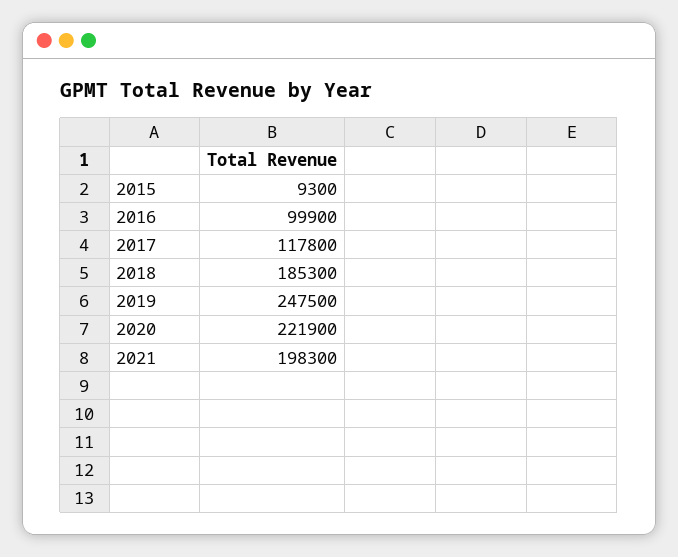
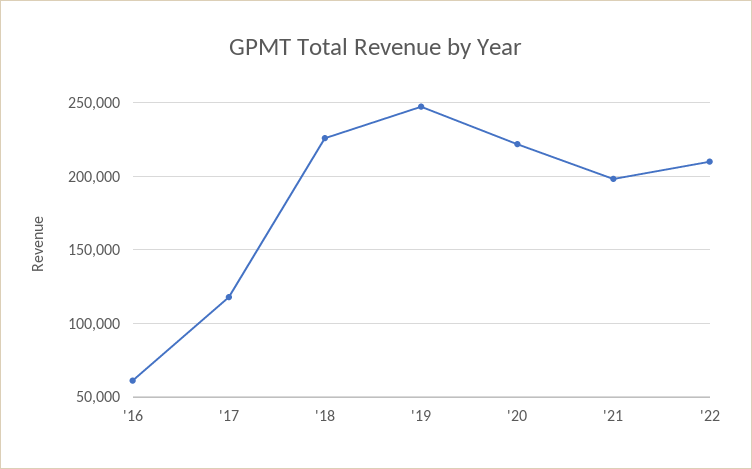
2015: 9300 -> none
2016: 99900 -> 60000
2018: 185300 -> 225000
'22: none -> 210000

